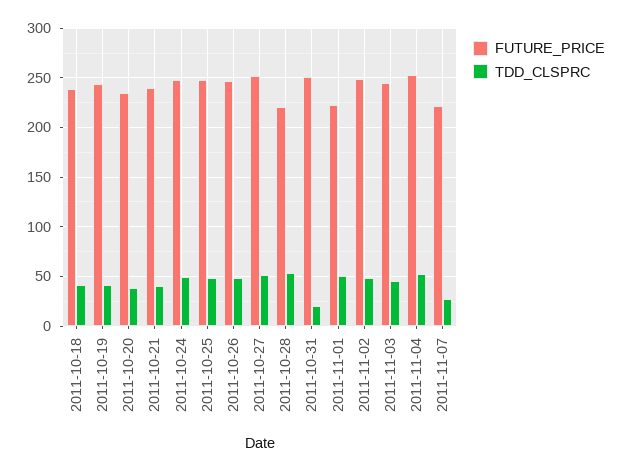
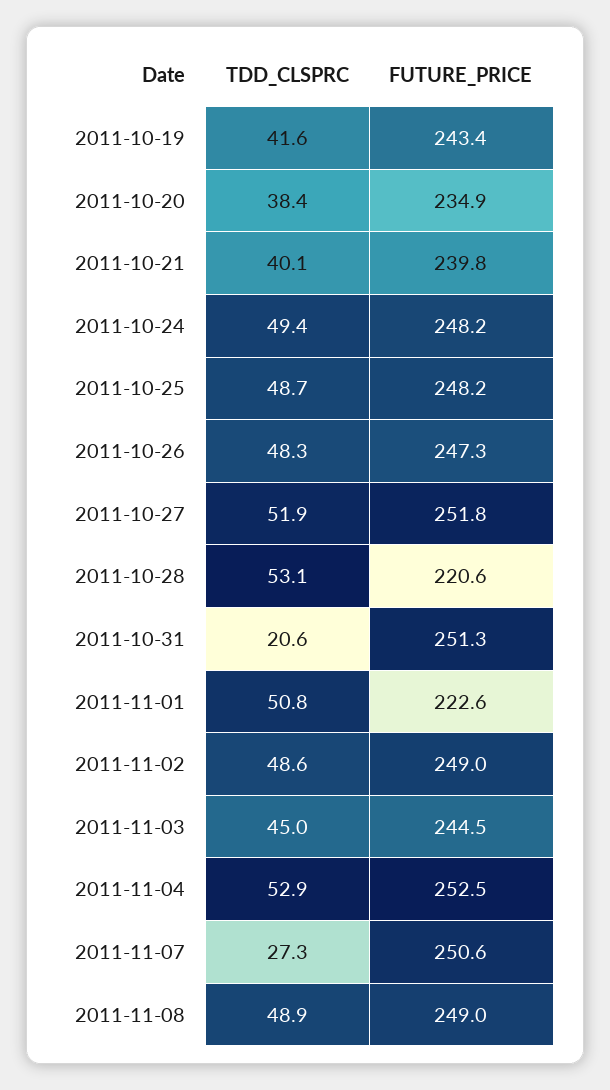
FUTURE_PRICE, 2011-10-18: 240 -> none
TDD_CLSPRC, 2011-10-18: 40 -> none
FUTURE_PRICE, 2011-11-07: 220 -> 250.6
TDD_CLSPRC, 2011-11-08: none -> 48.9
FUTURE_PRICE, 2011-11-08: none -> 249

